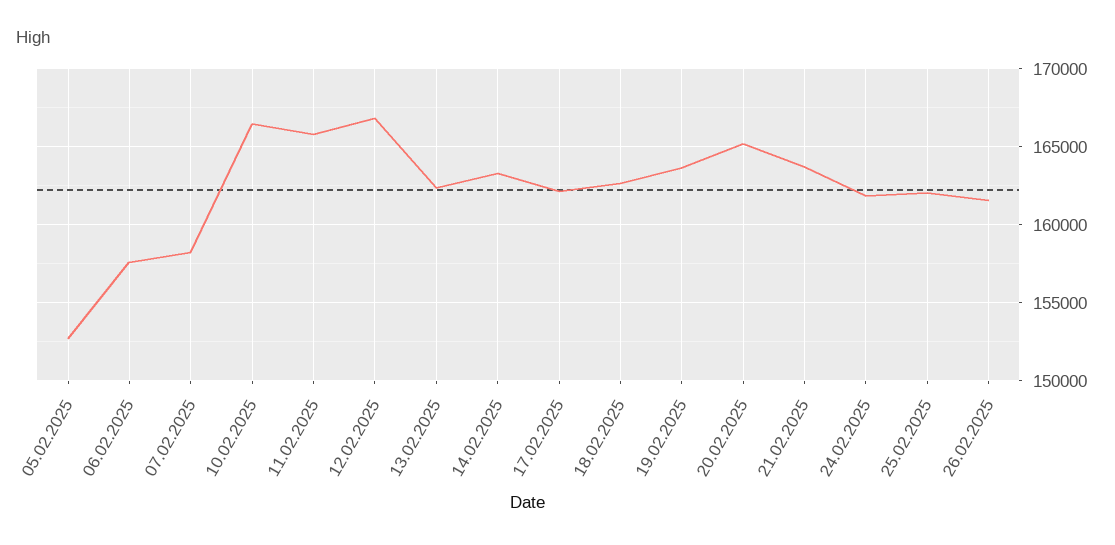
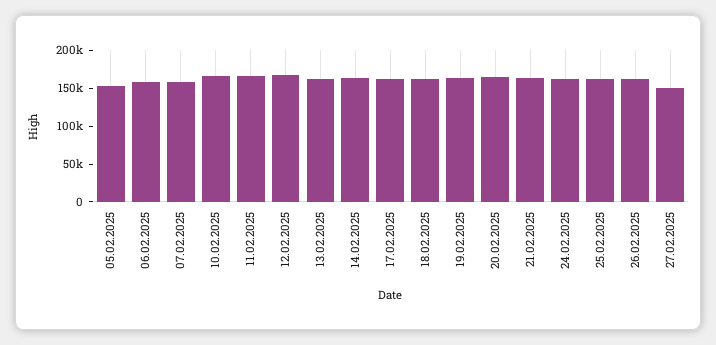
27.02.2025: none -> 150000

